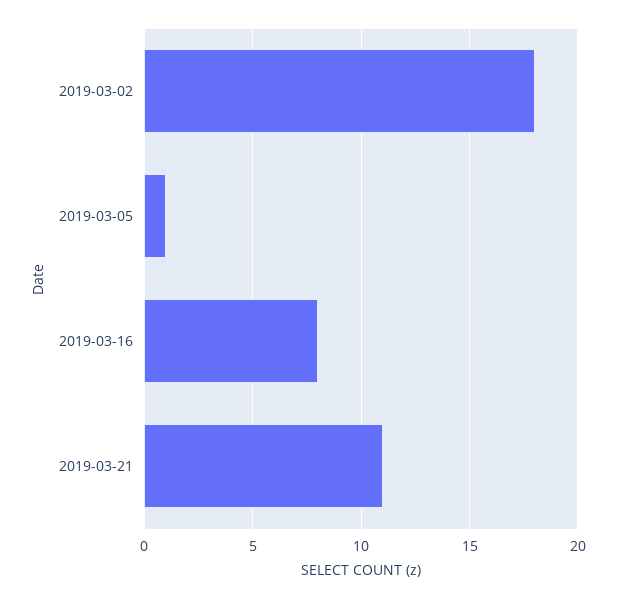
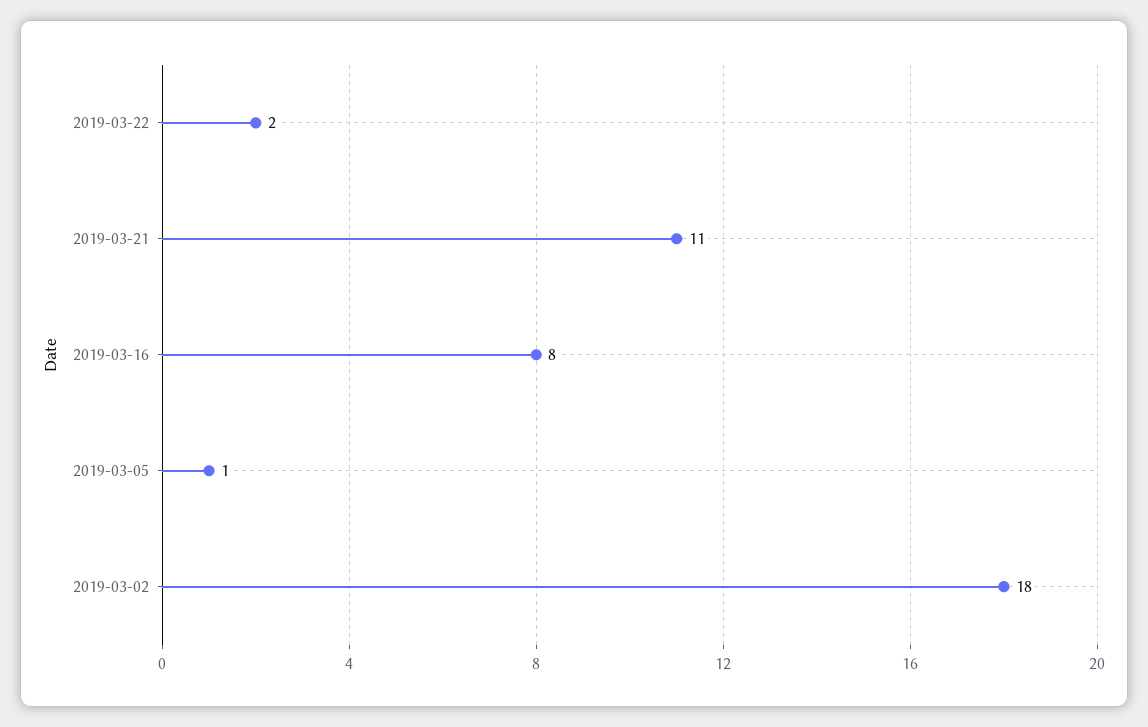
2019-03-22: none -> 2

